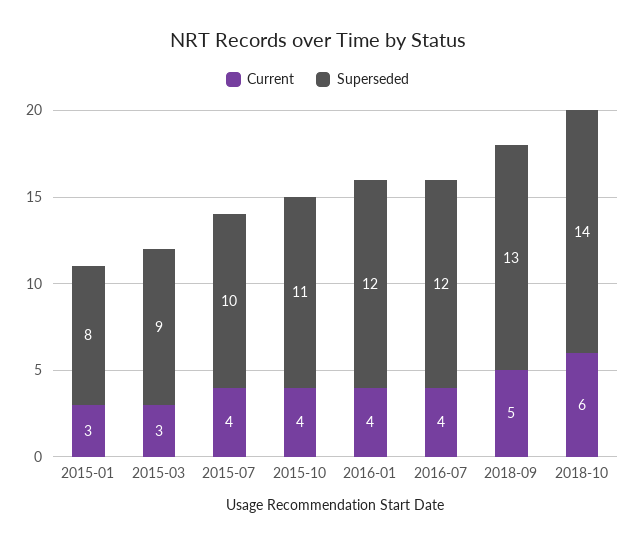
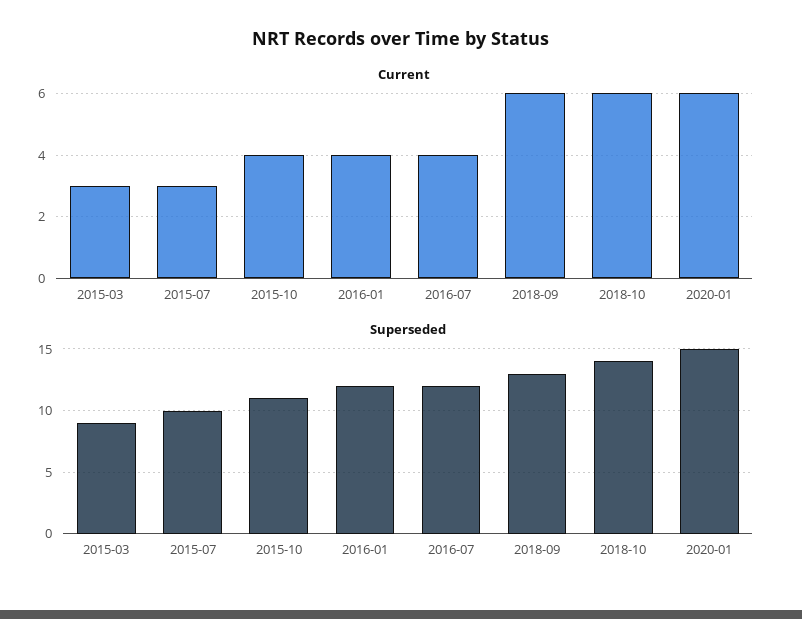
Current, 2015-01: 3 -> none
Superseded, 2015-01: 8 -> none
Current, 2015-07: 4 -> 3
Current, 2018-09: 5 -> 6
Current, 2020-01: none -> 6
Superseded, 2020-01: none -> 15

